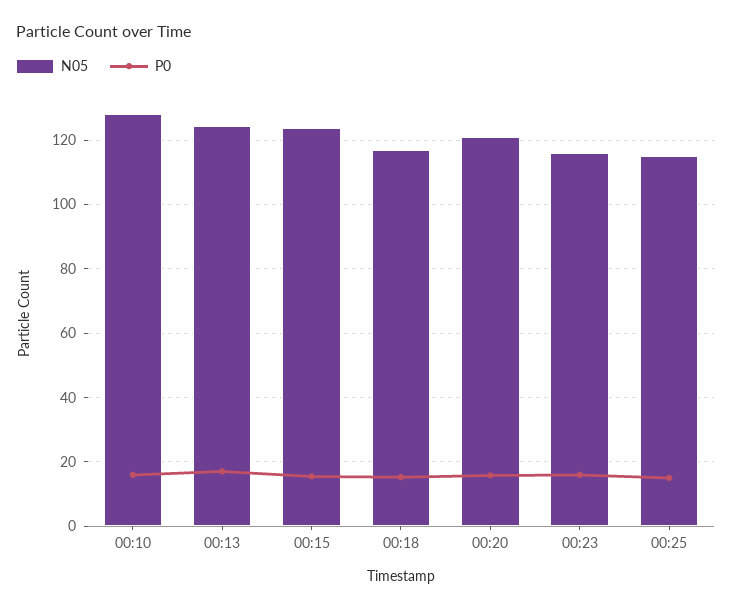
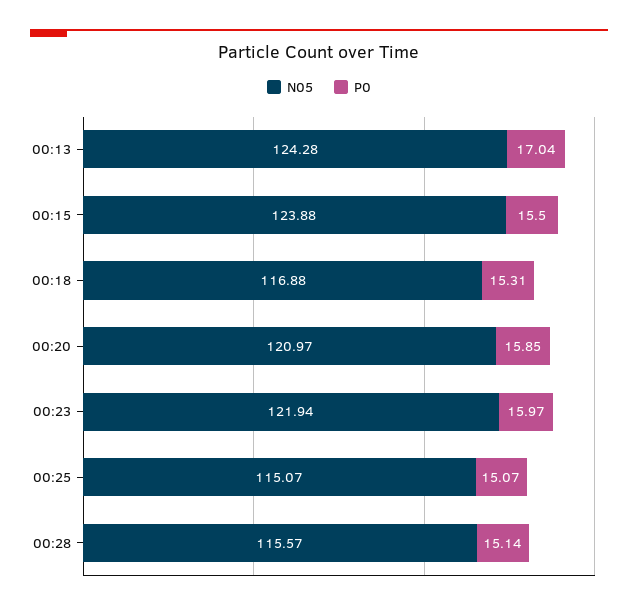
N05, 00:10: 128 -> none
P0, 00:10: 16 -> none
N05, 00:23: 116 -> 121.94
N05, 00:28: none -> 115.57
P0, 00:28: none -> 15.14

